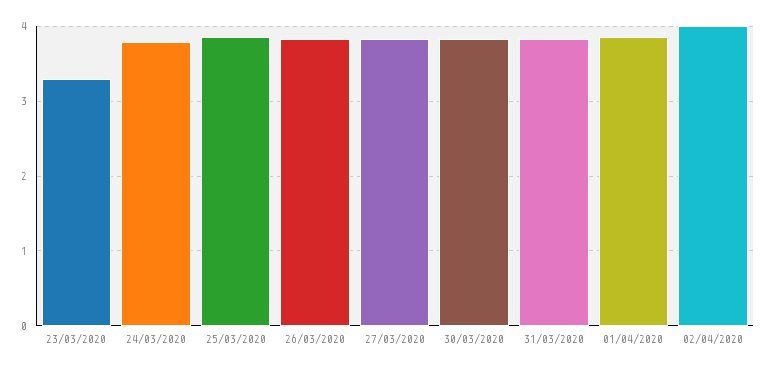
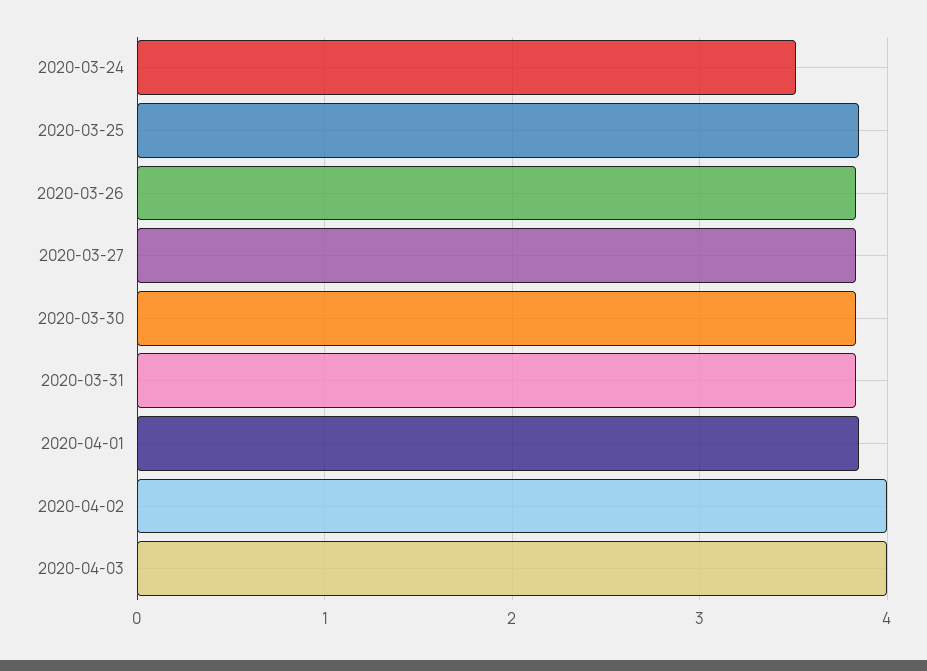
23/03/2020: 3.3 -> none
24/03/2020: 3.8 -> 3.5
2020-04-03: none -> 4

